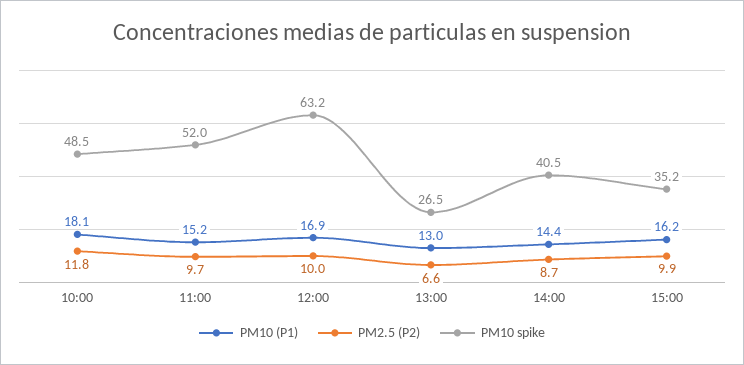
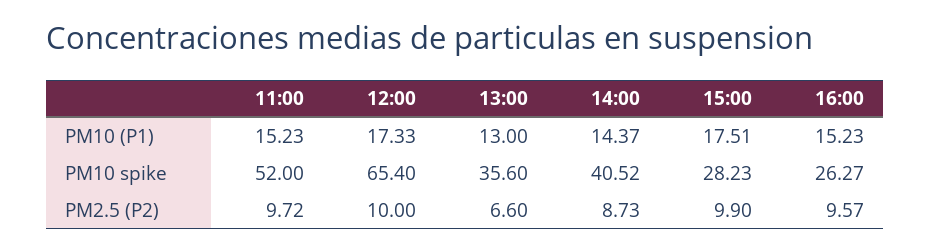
PM10 (P1), 10:00: 18.1 -> none
PM2.5 (P2), 10:00: 11.8 -> none
PM10 spike, 10:00: 48.5 -> none
PM10 (P1), 12:00: 16.9 -> 17.33
PM10 spike, 12:00: 63.2 -> 65.4
PM10 spike, 13:00: 26.5 -> 35.6
PM10 (P1), 15:00: 16.2 -> 17.51
PM10 spike, 15:00: 35.2 -> 28.23
PM10 (P1), 16:00: none -> 15.23
PM10 spike, 16:00: none -> 26.27
PM2.5 (P2), 16:00: none -> 9.57

